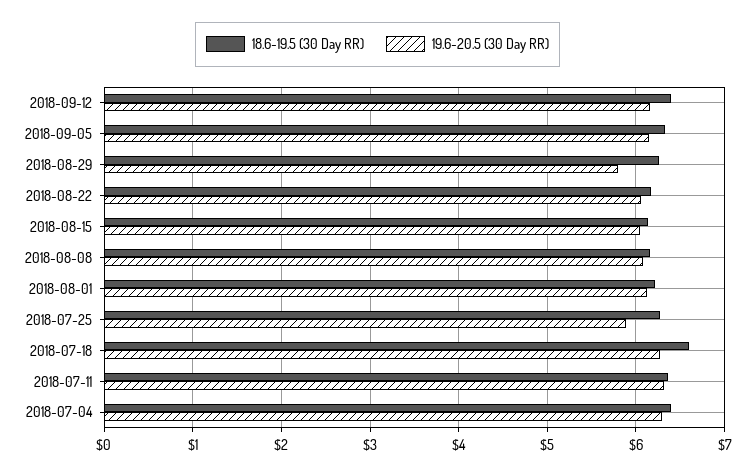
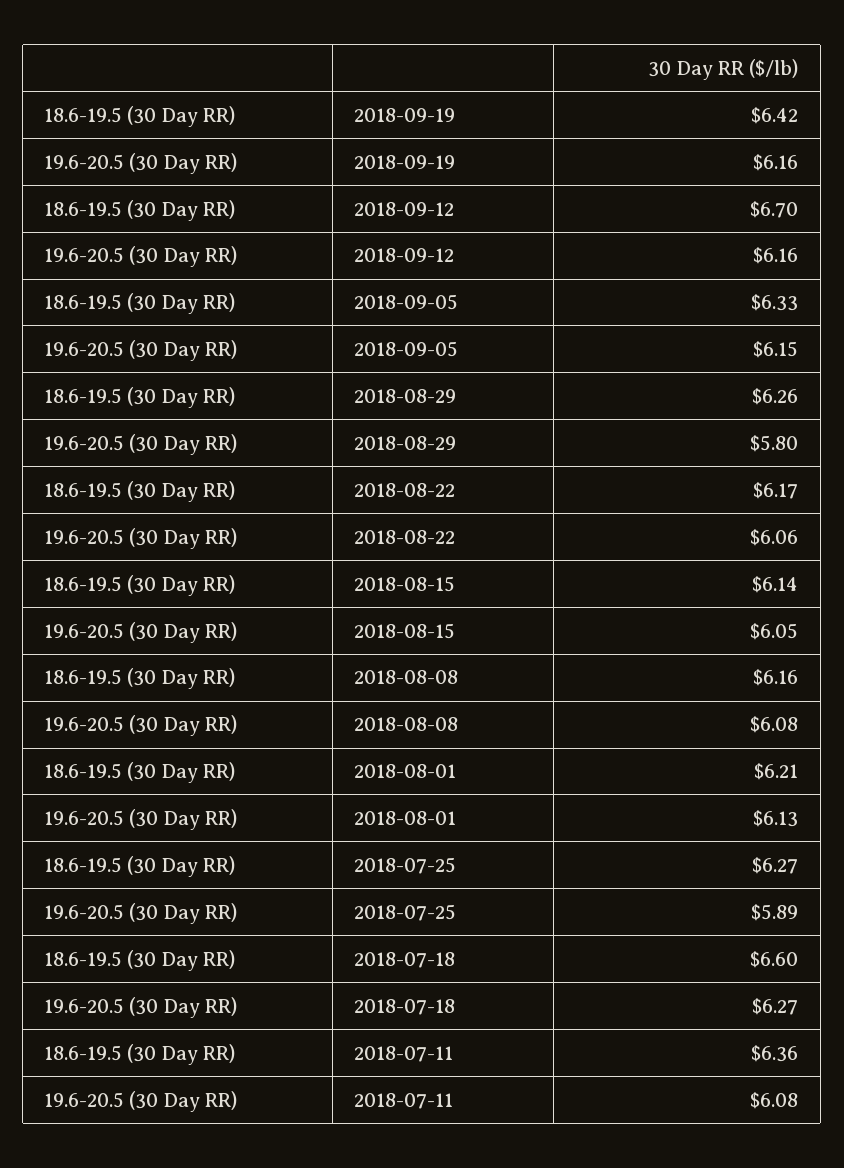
18.6-19.5 (30 Day RR), 2018-09-12: 6.4 -> 6.7
19.6-20.5 (30 Day RR), 2018-07-11: 6.3 -> 6.08
18.6-19.5 (30 Day RR), 2018-07-04: 6.4 -> none
19.6-20.5 (30 Day RR), 2018-07-04: 6.3 -> none
18.6-19.5 (30 Day RR), 2018-09-19: none -> 6.42
19.6-20.5 (30 Day RR), 2018-09-19: none -> 6.16

